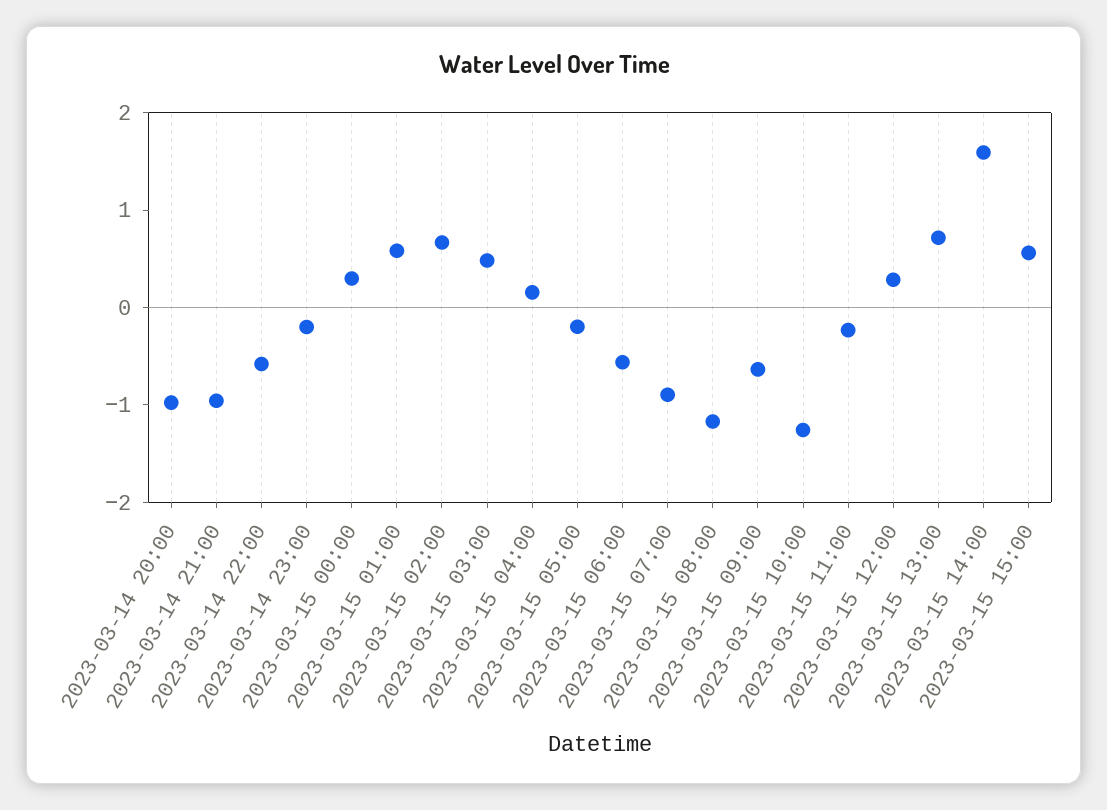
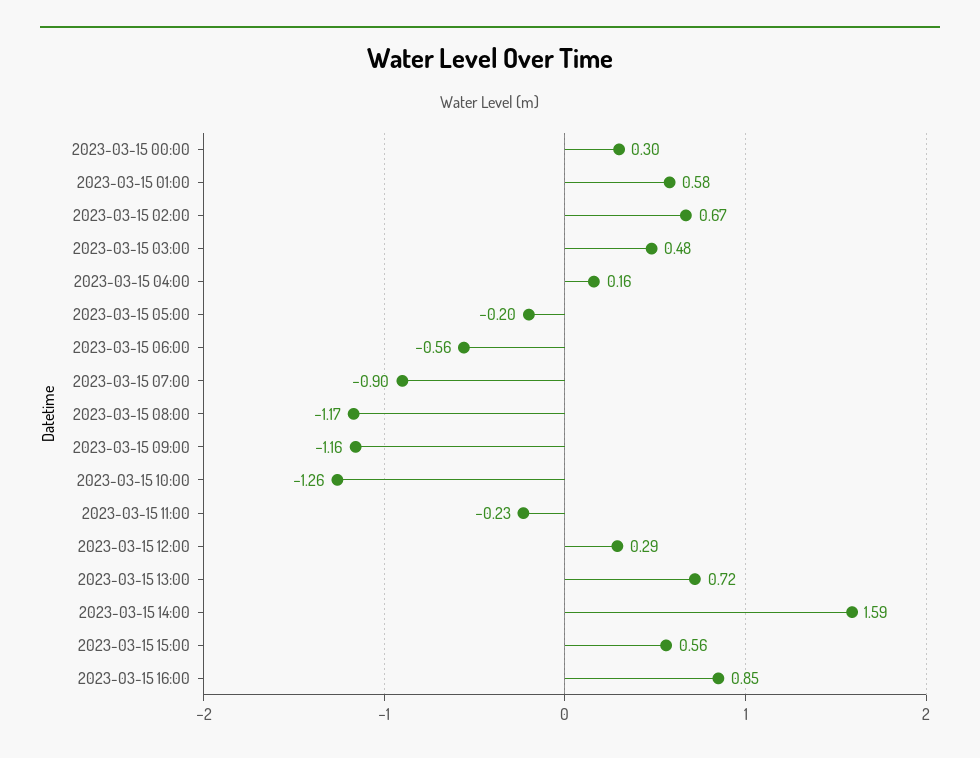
2023-03-14 20:00: -1 -> none
2023-03-14 21:00: -1 -> none
2023-03-14 22:00: -0.6 -> none
2023-03-14 23:00: -0.2 -> none
2023-03-15 09:00: -0.6 -> -1.16
2023-03-15 16:00: none -> 0.85

